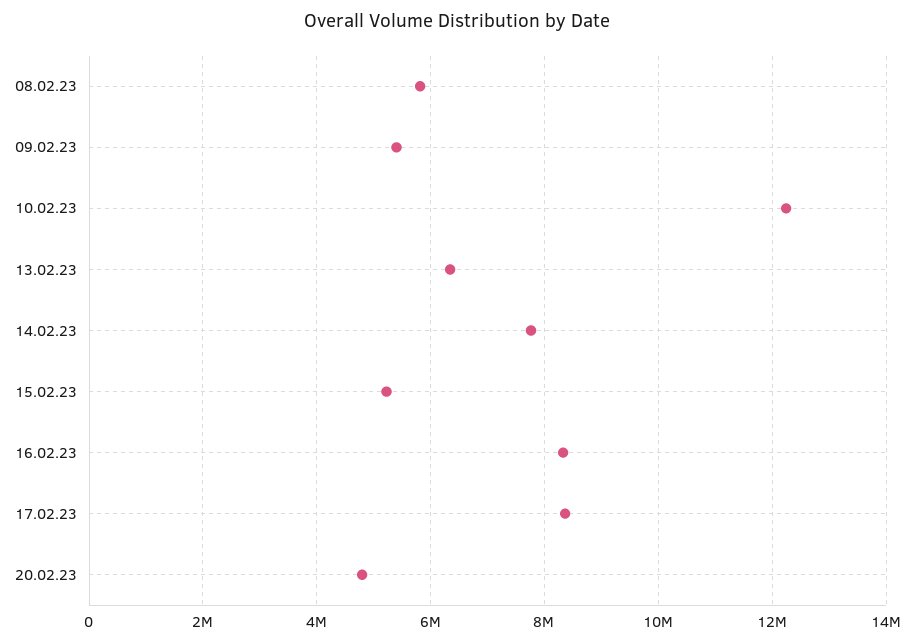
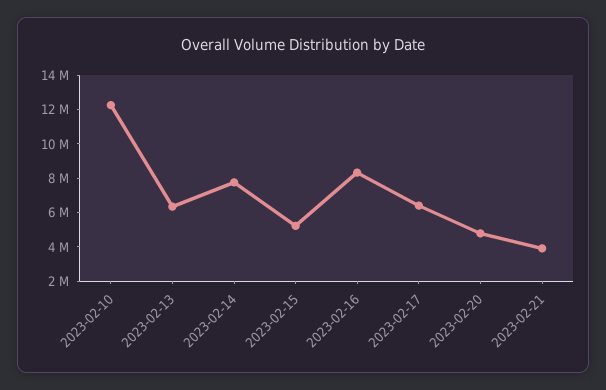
08.02.23: 5800000 -> none
09.02.23: 5400000 -> none
17.02.23: 8400000 -> 6500000
2023-02-21: none -> 4000000

